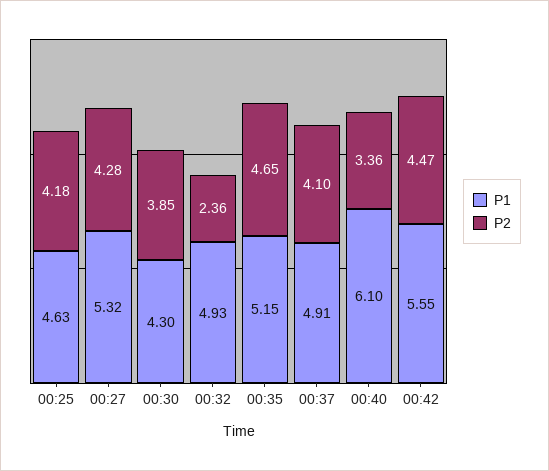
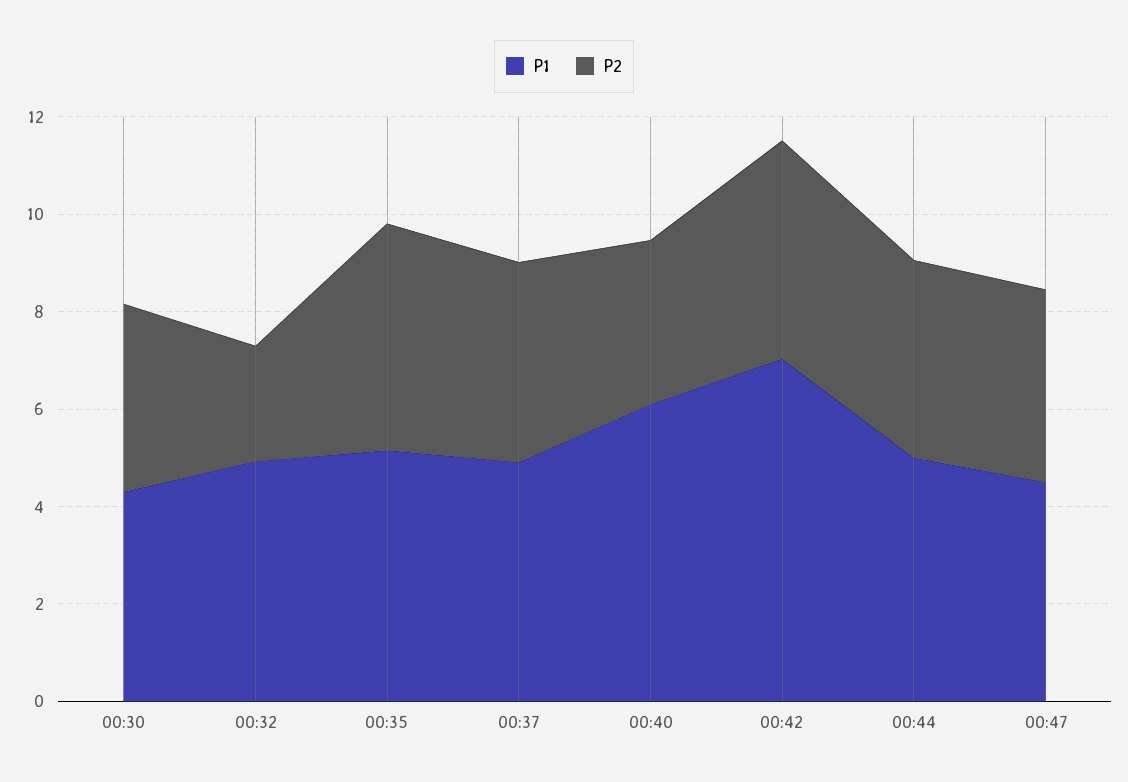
P1, 00:25: 4.63 -> none
P2, 00:25: 4.18 -> none
P1, 00:27: 5.32 -> none
P2, 00:27: 4.28 -> none
P1, 00:42: 5.55 -> 7
P1, 00:44: none -> 5
P2, 00:44: none -> 4
P1, 00:47: none -> 4.5
P2, 00:47: none -> 4

